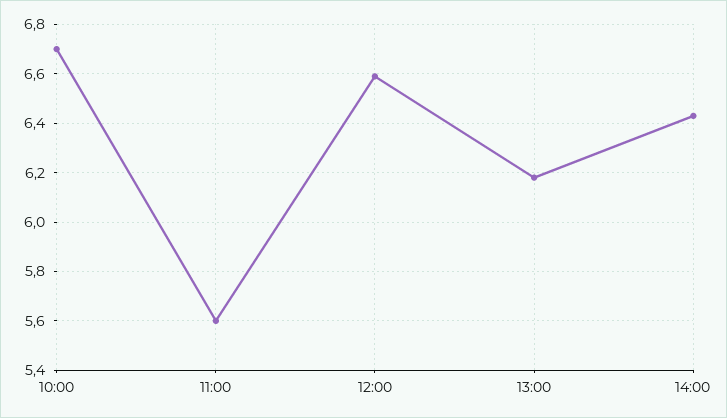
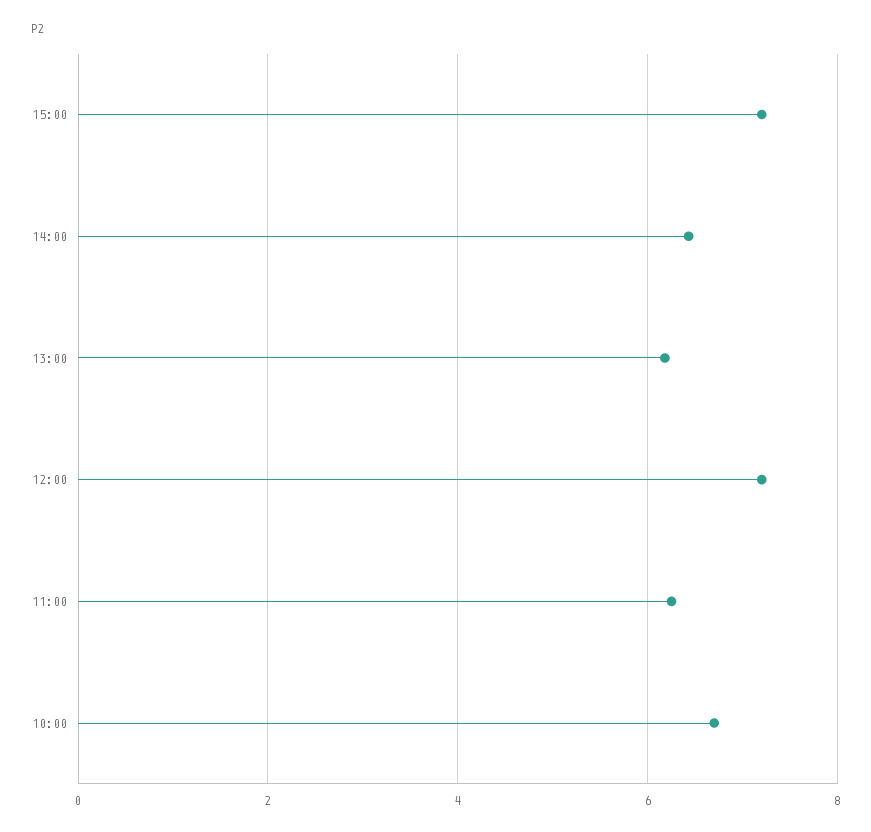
11:00: 5.6 -> 6.2
12:00: 6.6 -> 7.2
15:00: none -> 7.2

